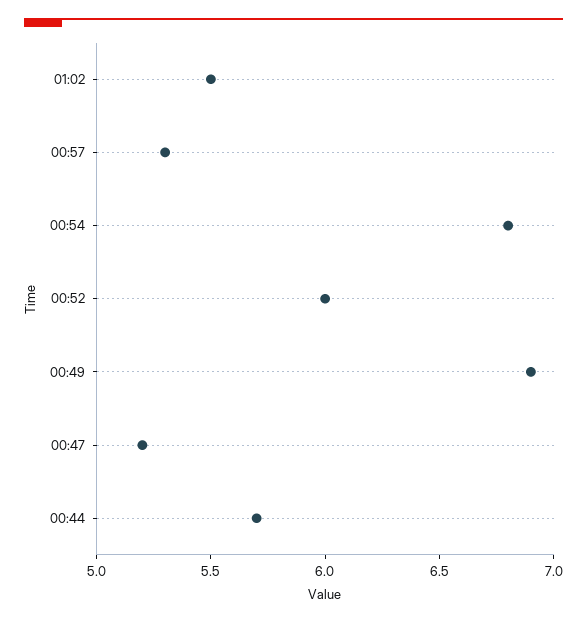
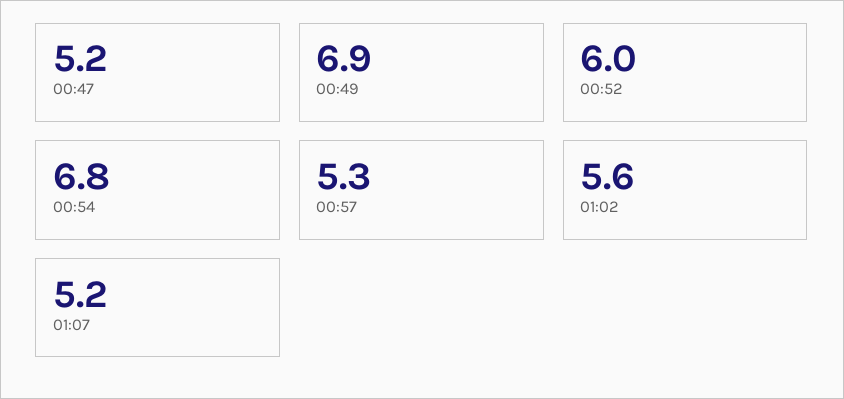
01:02: 5.5 -> 5.6
00:44: 5.7 -> none
01:07: none -> 5.2

